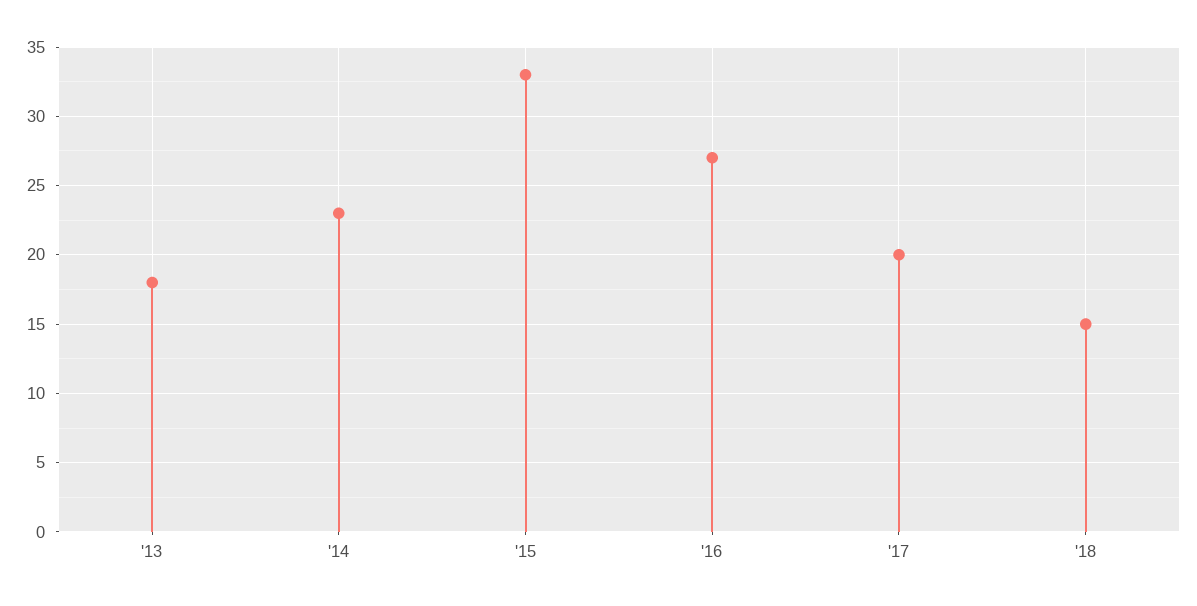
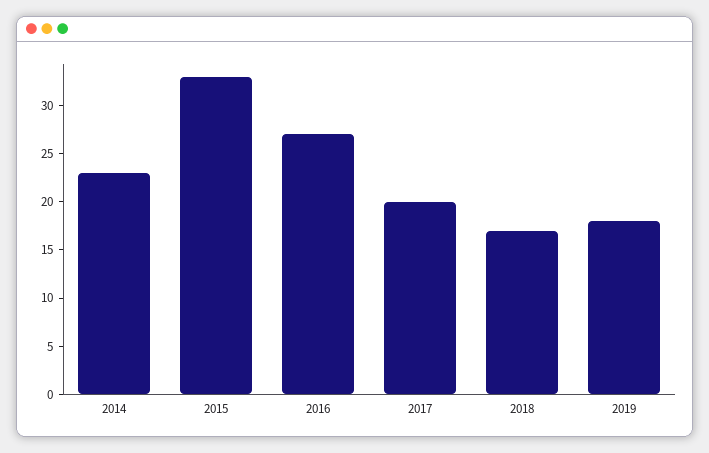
'13: 18 -> none
'18: 15 -> 17
2019: none -> 18

